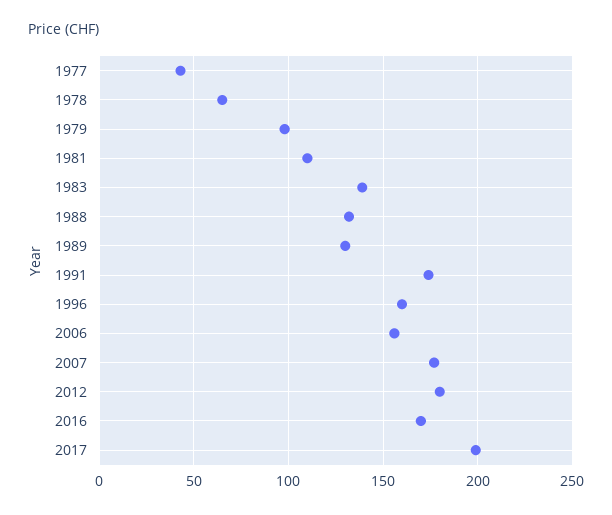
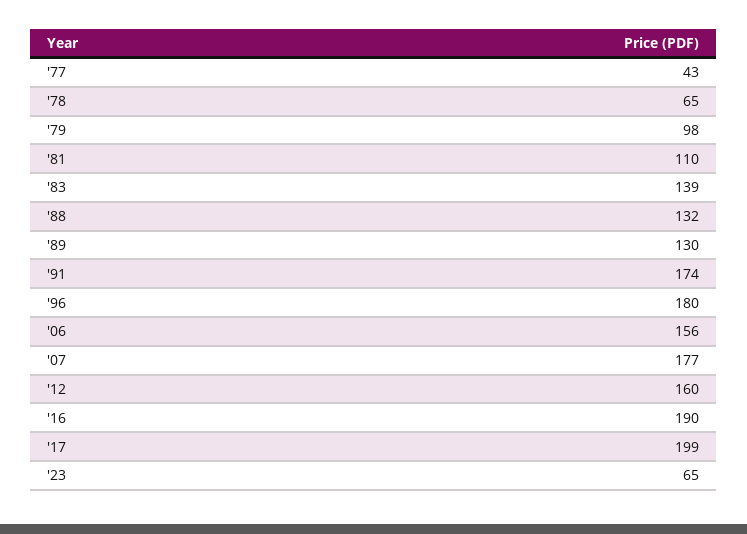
1996: 160 -> 180
2012: 180 -> 160
2016: 170 -> 190
'23: none -> 65

